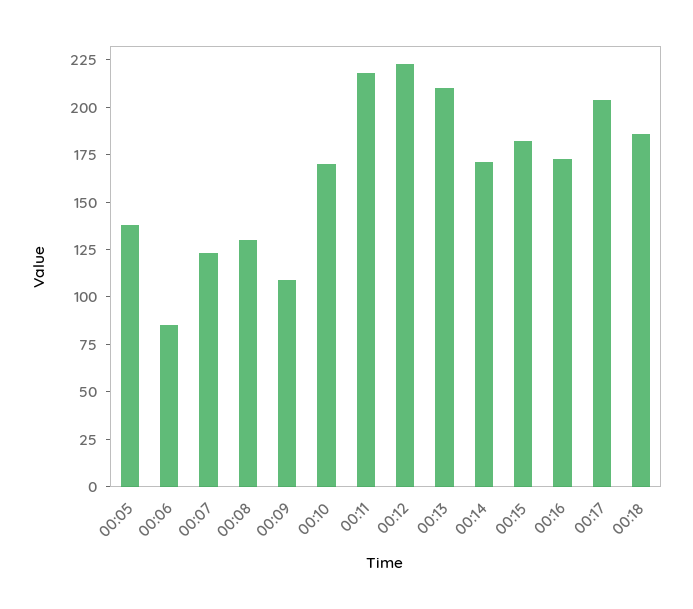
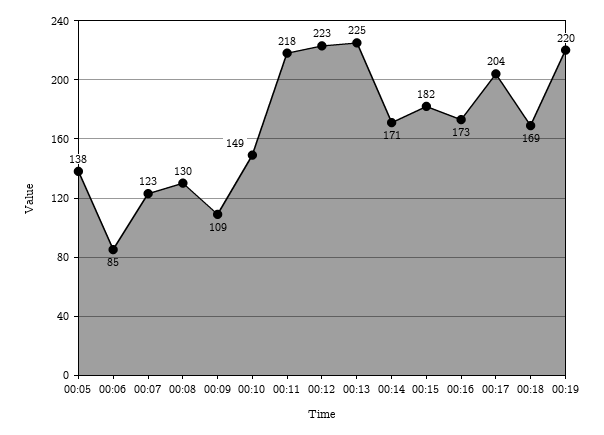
00:10: 170 -> 149
00:13: 210 -> 225
00:18: 185 -> 169
00:19: none -> 220

